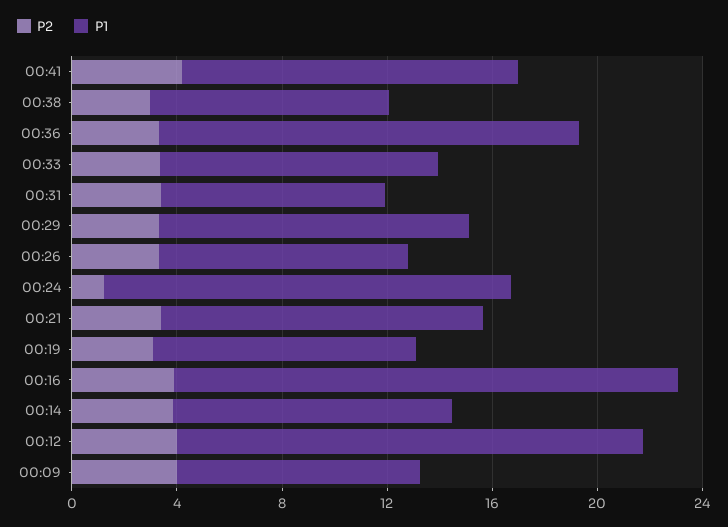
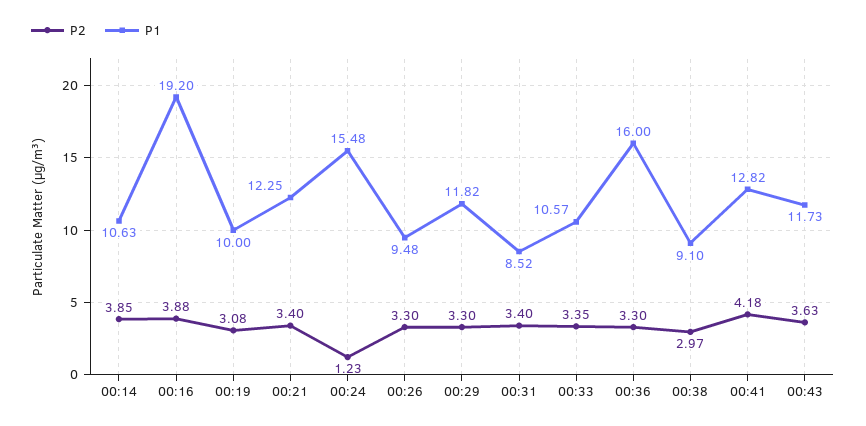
P2, 00:12: 4 -> none
P1, 00:12: 18 -> none
P2, 00:09: 4 -> none
P1, 00:09: 9 -> none
P2, 00:43: none -> 3.63
P1, 00:43: none -> 11.73

